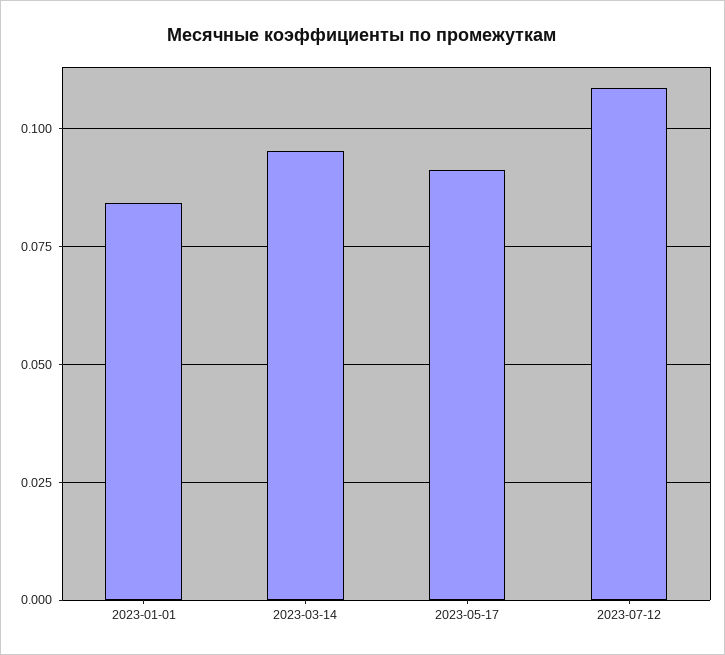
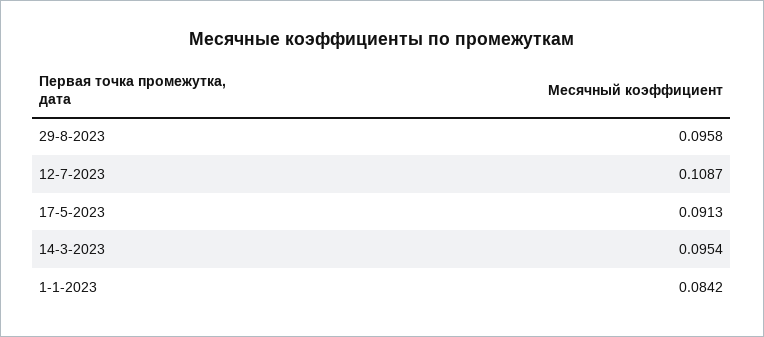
29-8-2023: none -> 0.0958

